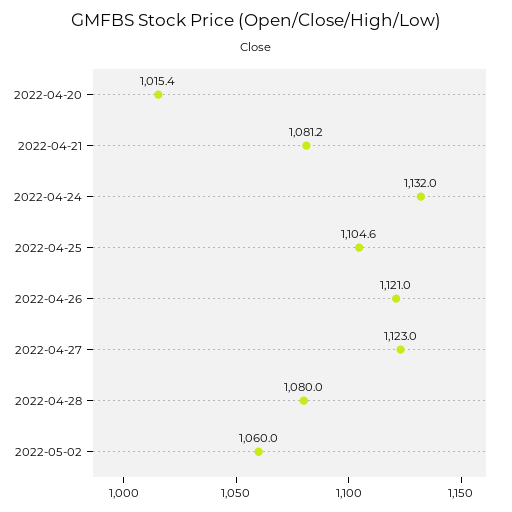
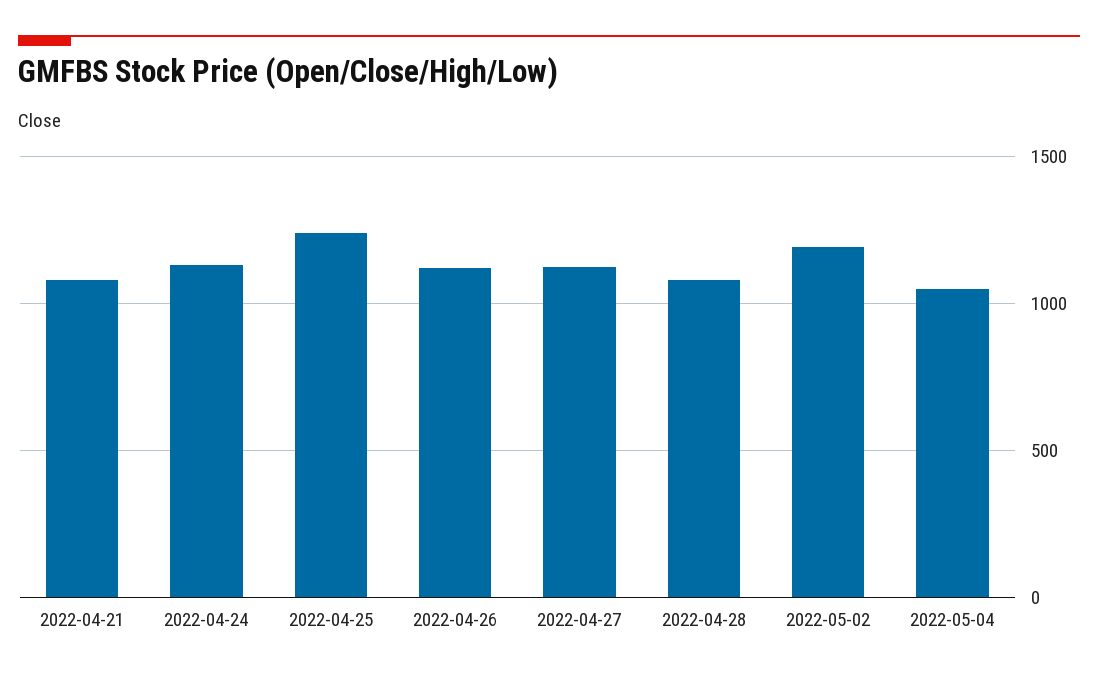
2022-04-20: 1015.4 -> none
2022-04-25: 1104.6 -> 1250
2022-05-02: 1060 -> 1200
2022-05-04: none -> 1050

